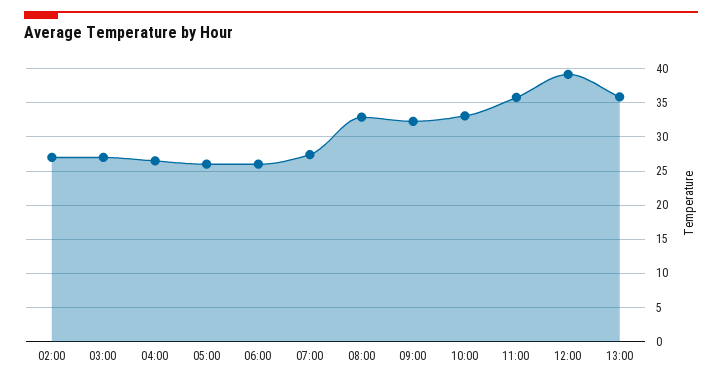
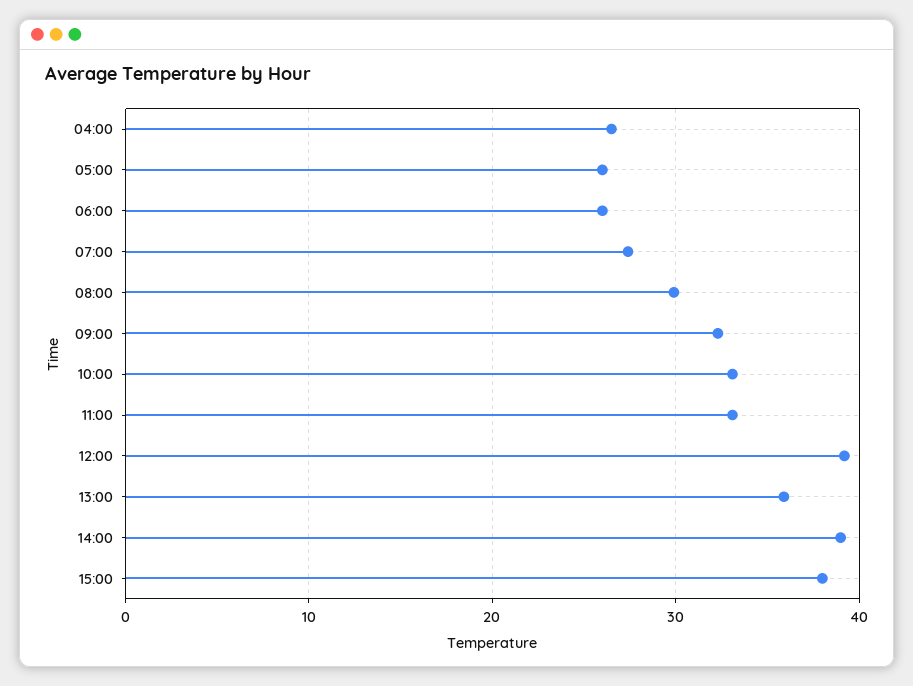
02:00: 27 -> none
03:00: 27 -> none
08:00: 33 -> 30
11:00: 36 -> 33
14:00: none -> 39
15:00: none -> 38

